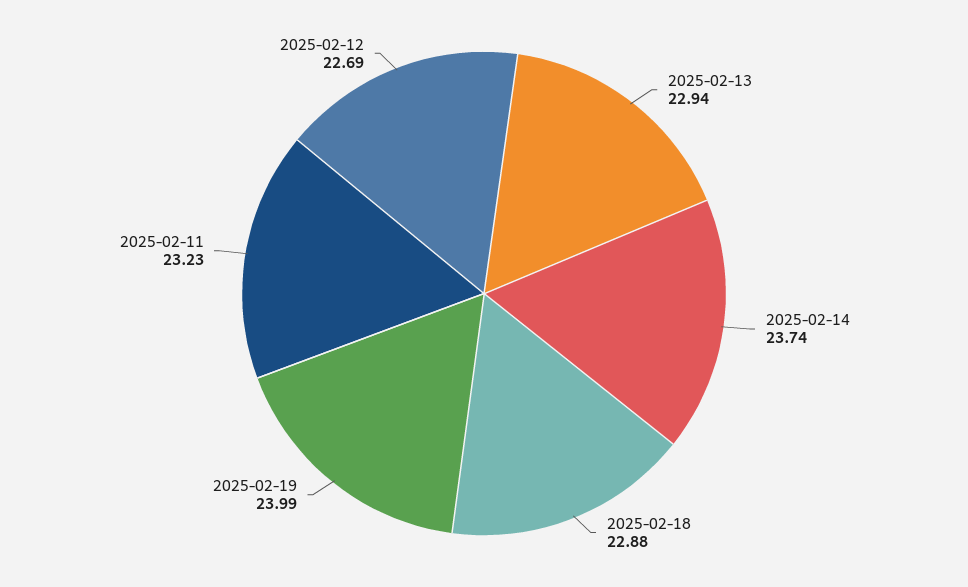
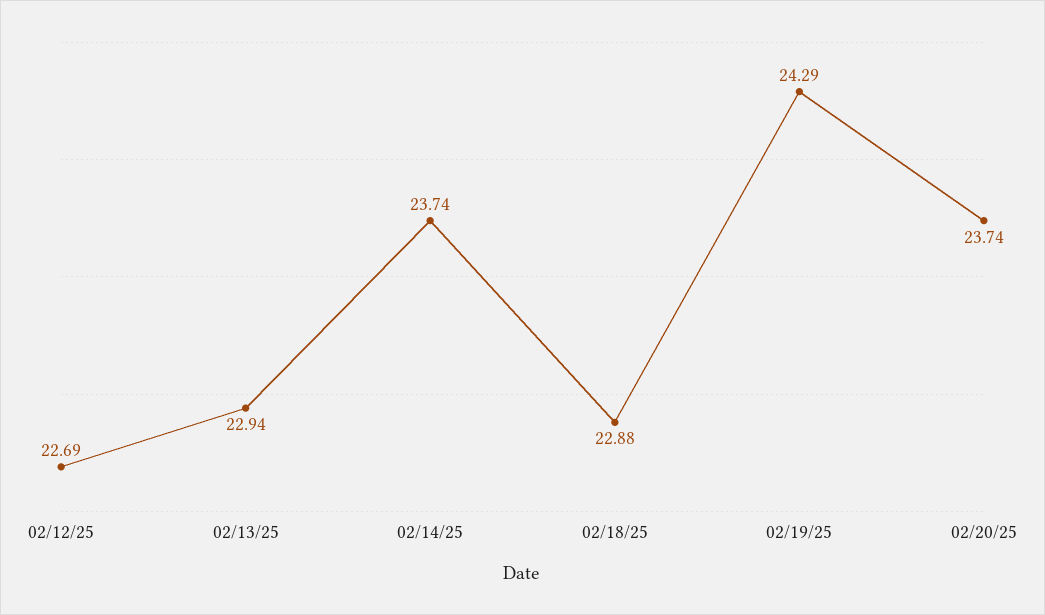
2025-02-19: 23.99 -> 24.29
2025-02-11: 23.23 -> none
02/20/25: none -> 23.74

